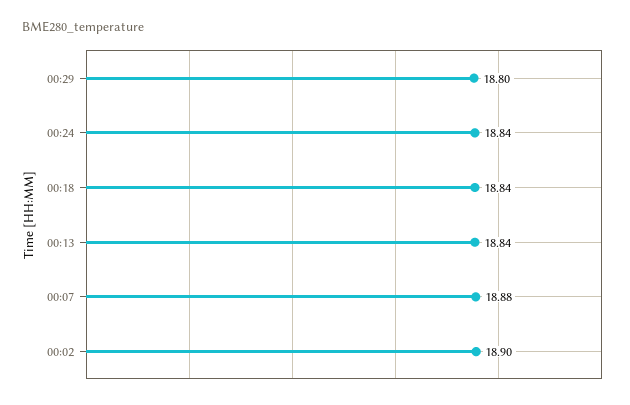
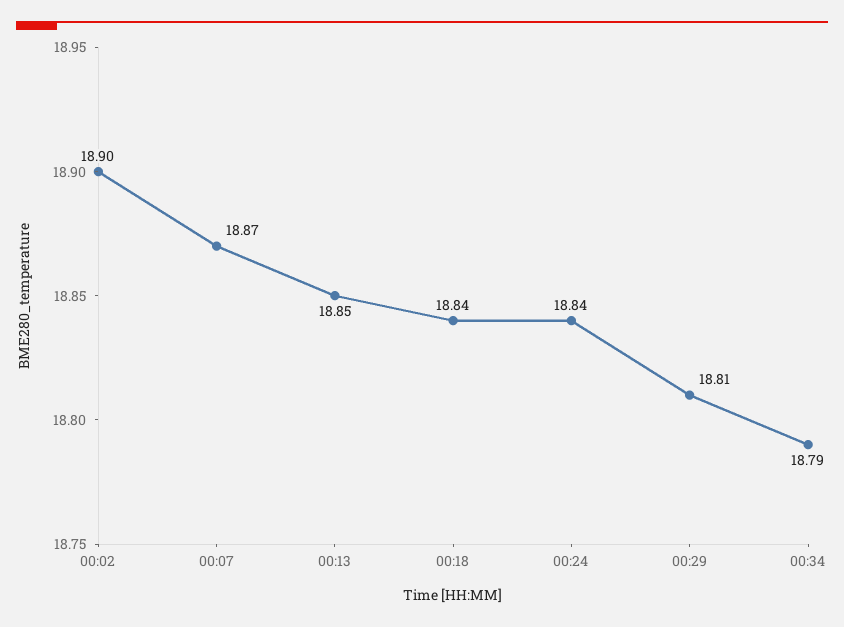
00:29: 18.8 -> 18.81
00:13: 18.84 -> 18.85
00:07: 18.88 -> 18.87
00:34: none -> 18.79

